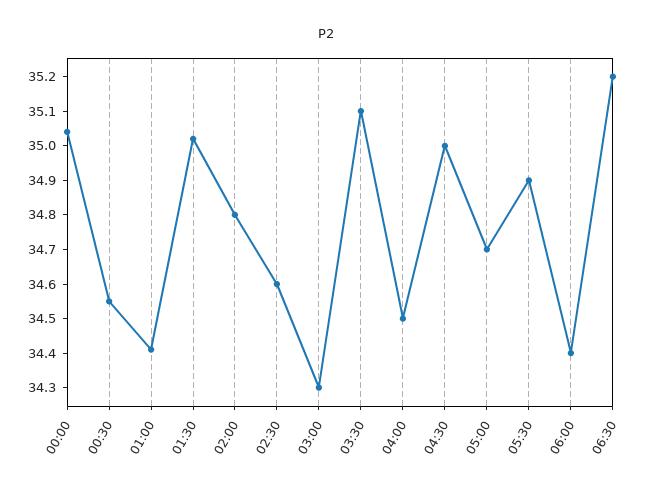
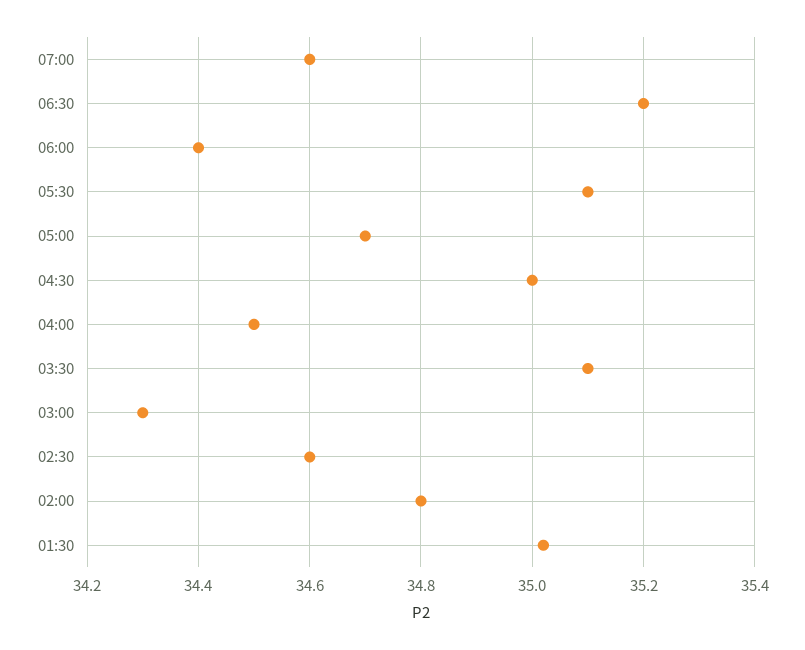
00:00: 35.05 -> none
00:30: 34.55 -> none
01:00: 34.4 -> none
05:30: 34.9 -> 35.1
07:00: none -> 34.6

